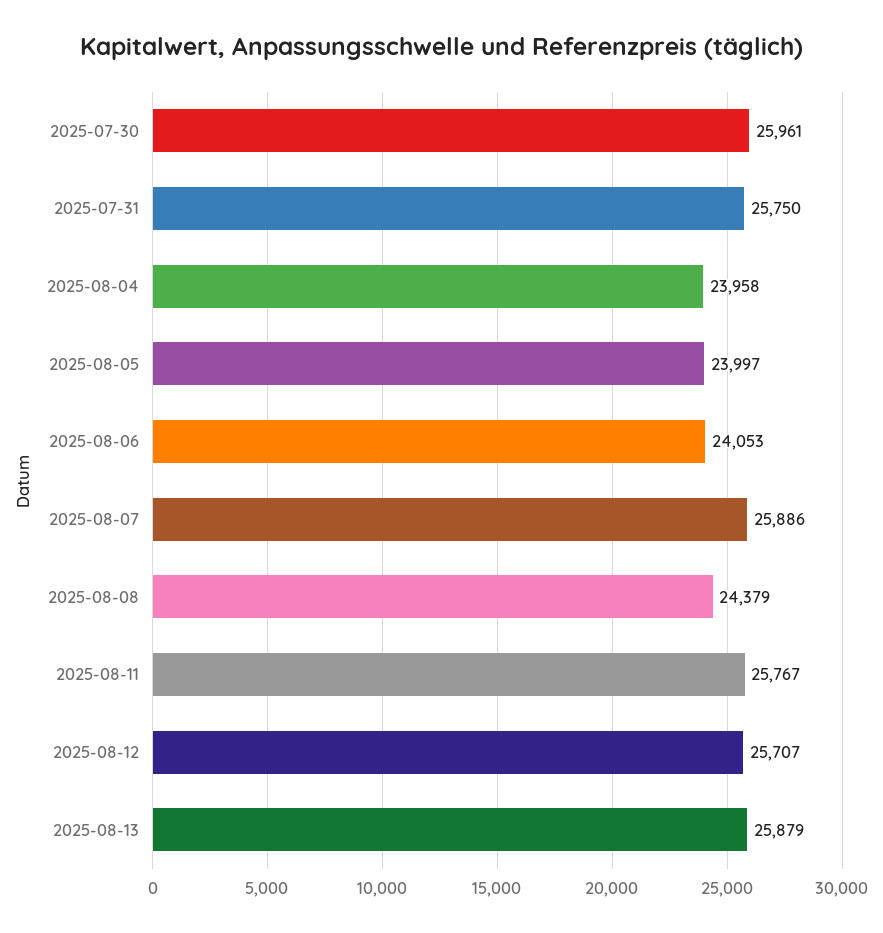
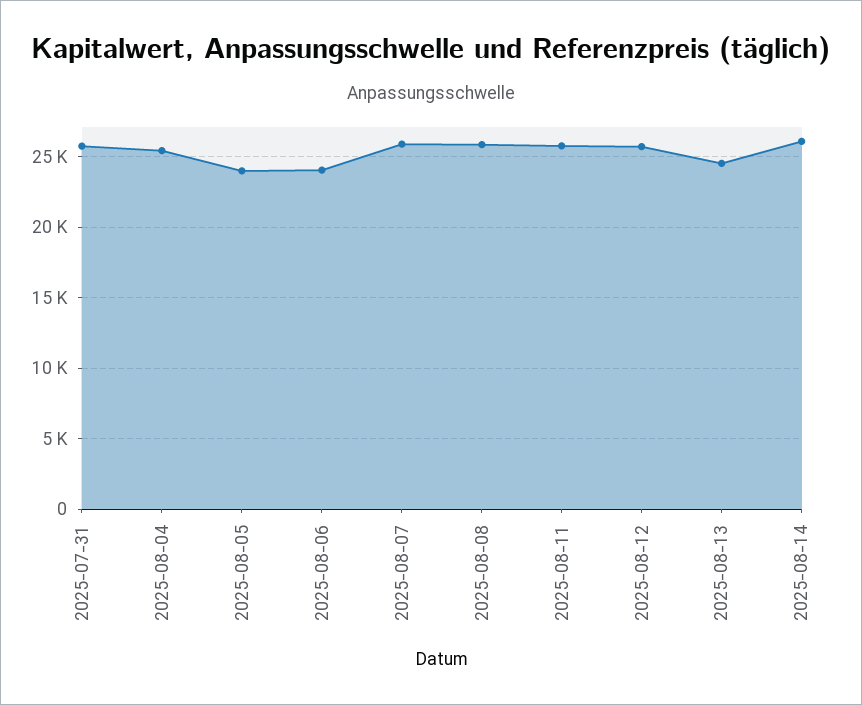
2025-07-30: 25961 -> none
2025-08-04: 23958 -> 25500
2025-08-08: 24379 -> 26000
2025-08-13: 25879 -> 24500
2025-08-14: none -> 26000

